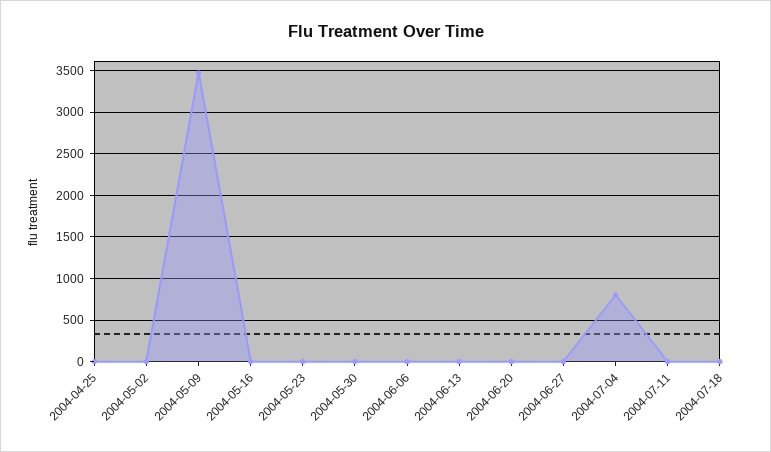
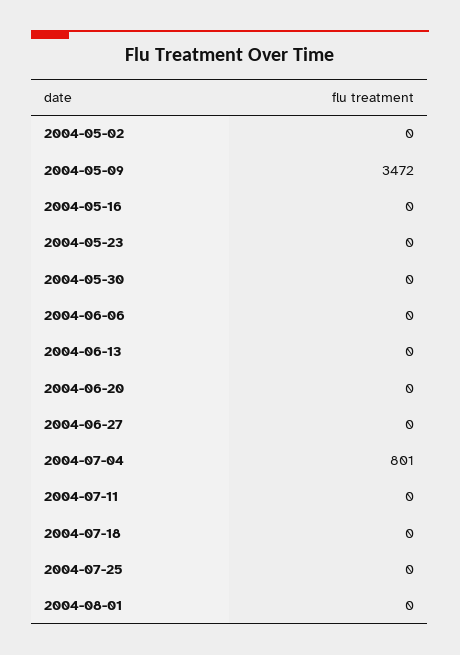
2004-04-25: 0 -> none
2004-07-25: none -> 0
2004-08-01: none -> 0

